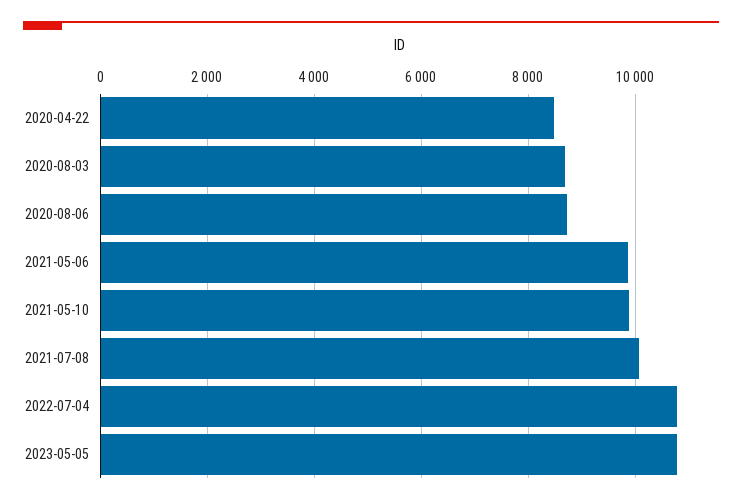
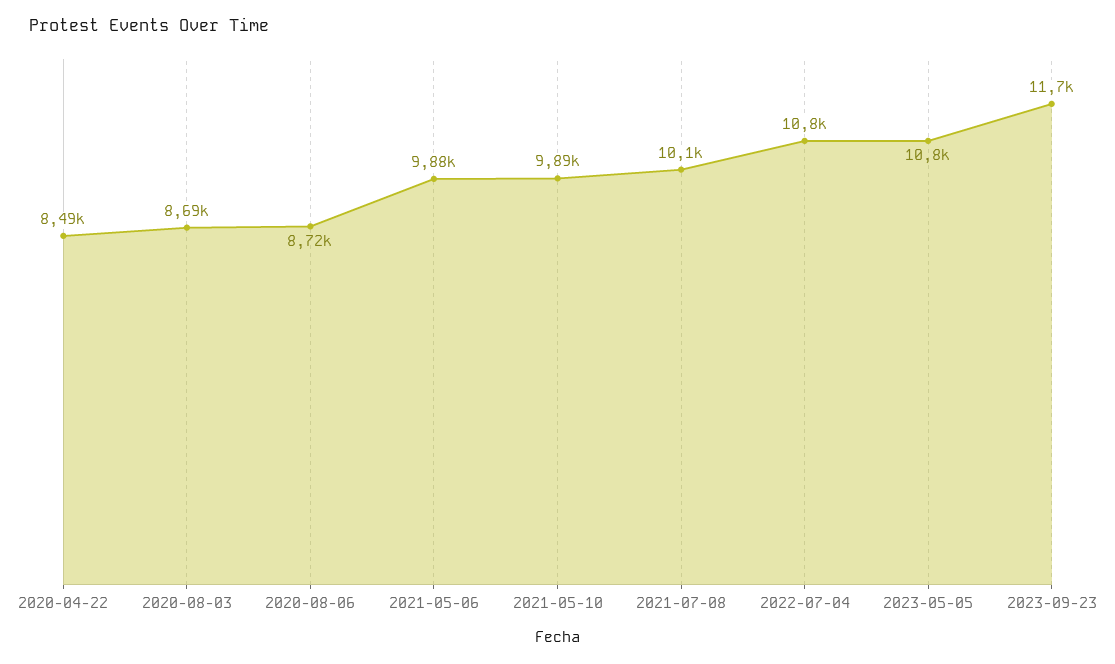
2023-09-23: none -> 11700

